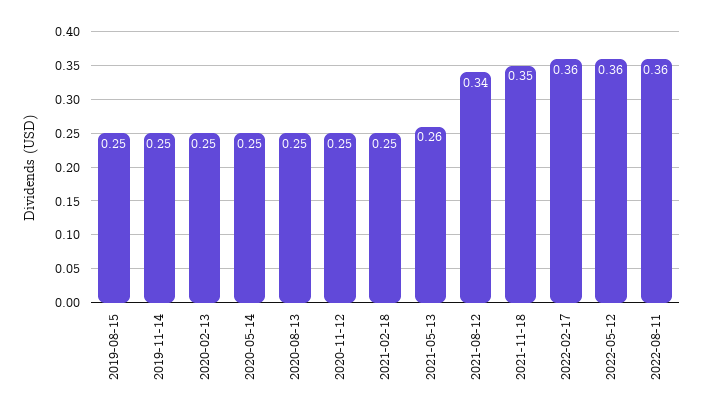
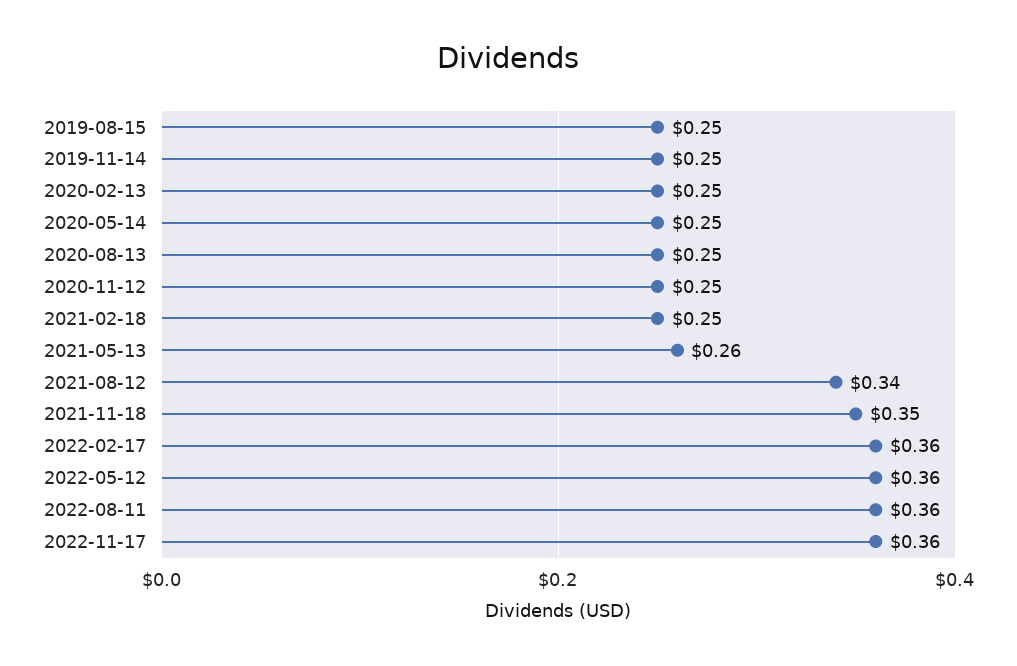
2022-11-17: none -> 0.36

